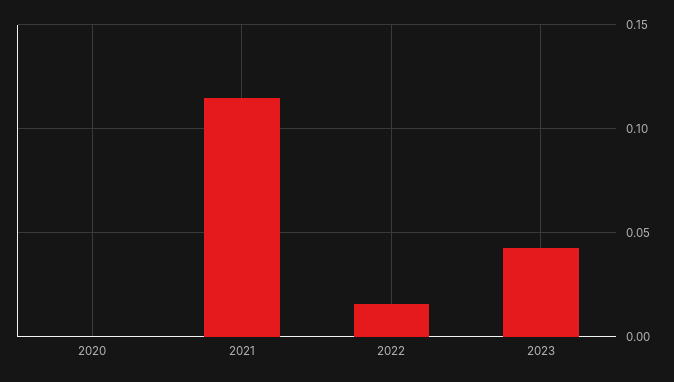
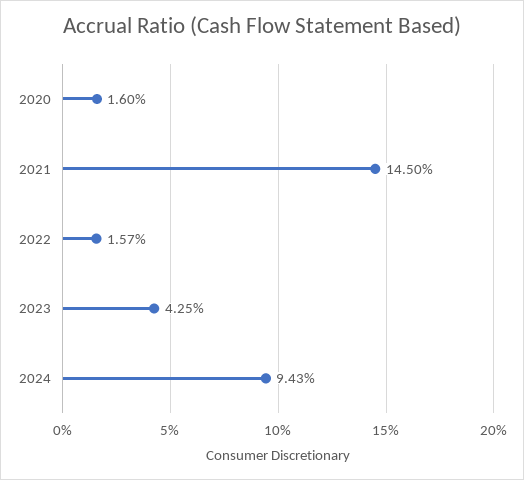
2020: 0 -> 0.016
2021: 0.115 -> 0.145
2024: none -> 0.0943

